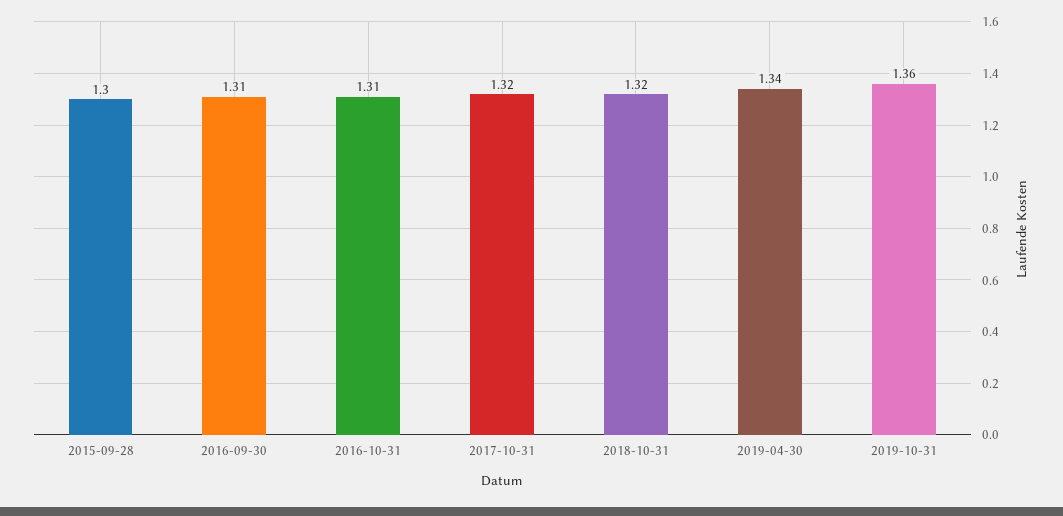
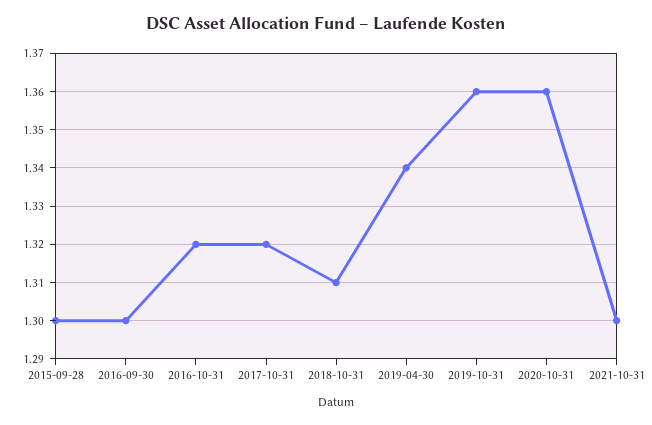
2016-09-30: 1.31 -> 1.3
2016-10-31: 1.31 -> 1.32
2018-10-31: 1.32 -> 1.31
2020-10-31: none -> 1.36
2021-10-31: none -> 1.3

